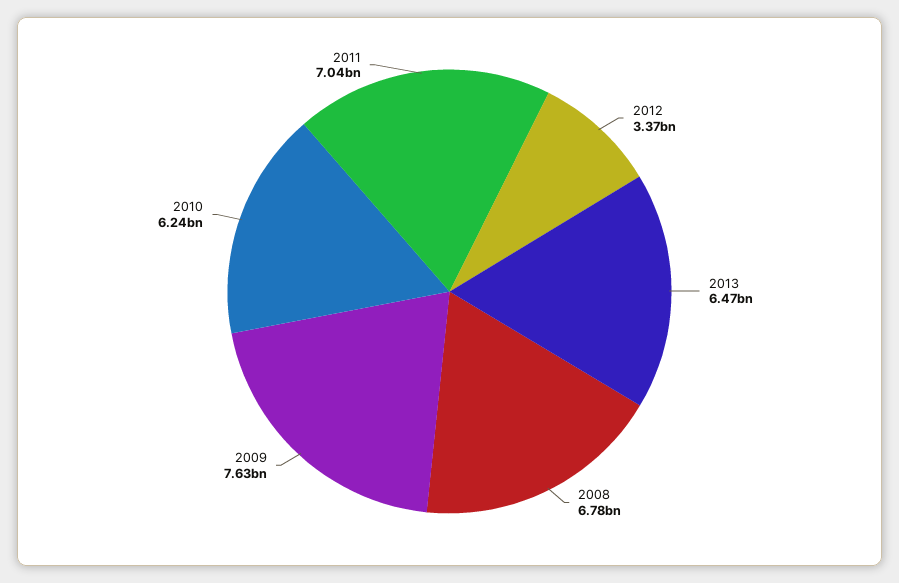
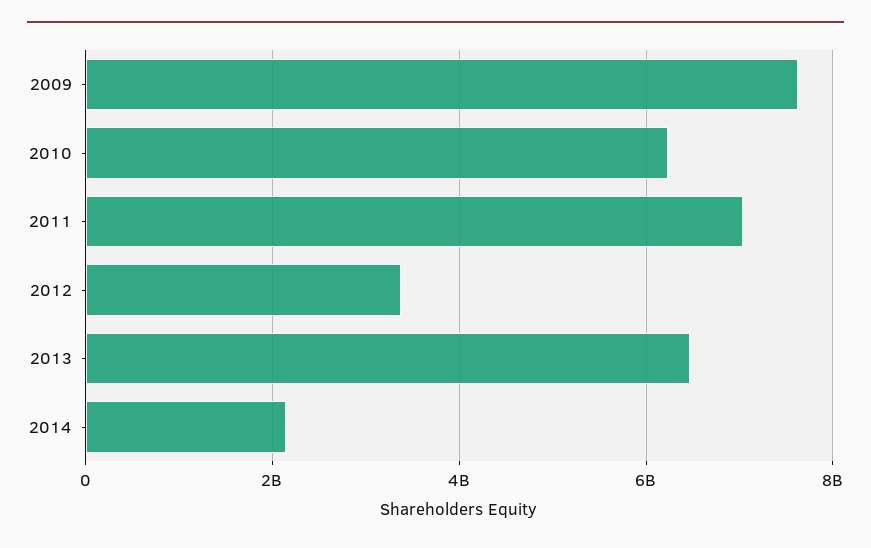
2008: 6780000000 -> none
2014: none -> 2200000000

